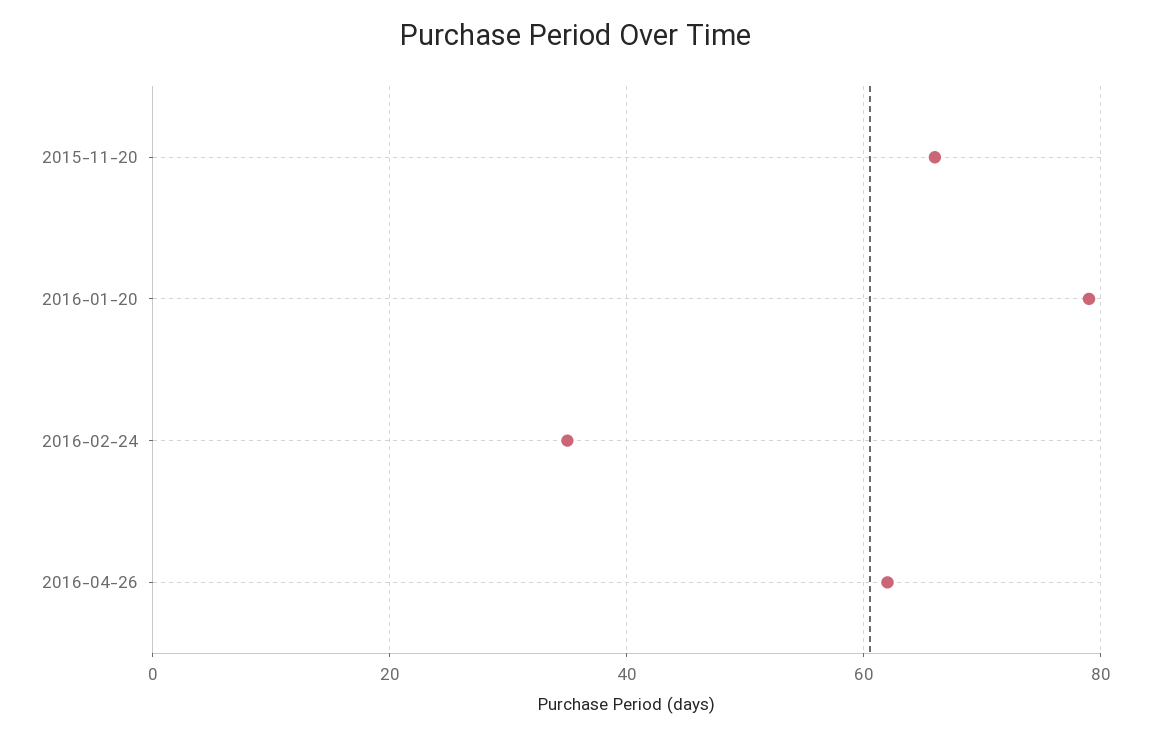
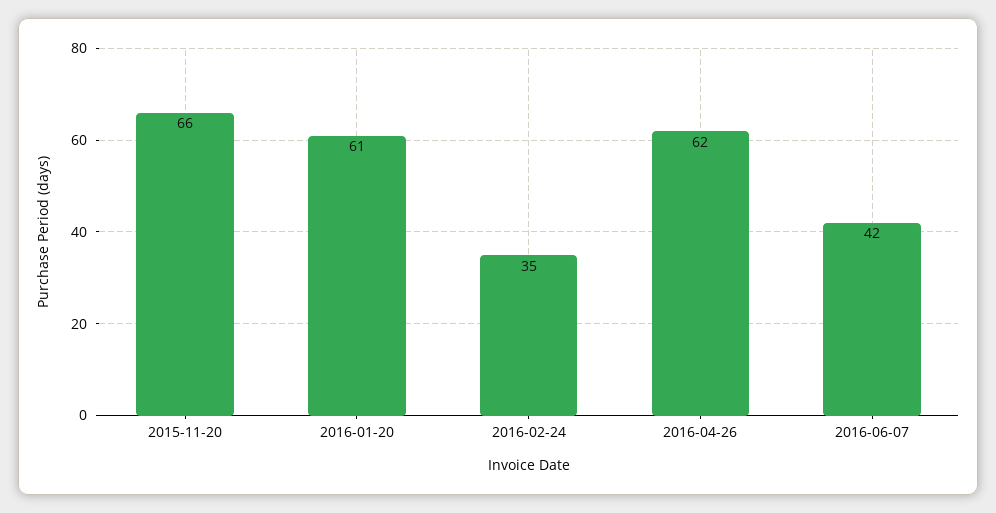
2016-01-20: 80 -> 61
2016-06-07: none -> 42

